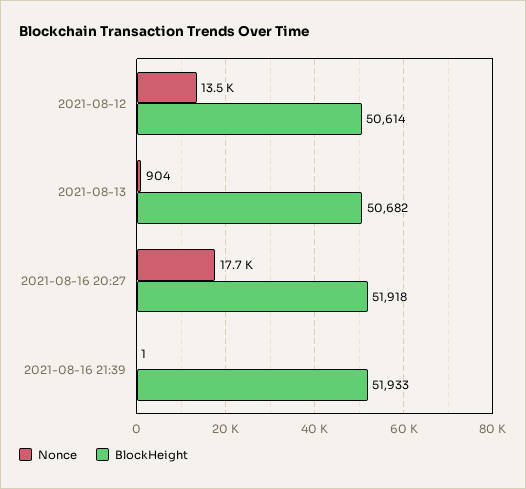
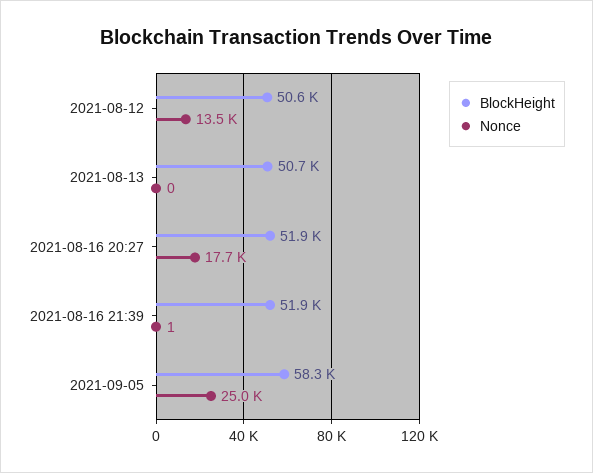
Nonce, 2021-08-13: 904 -> 0
BlockHeight, 2021-09-05: none -> 58300
Nonce, 2021-09-05: none -> 25000

